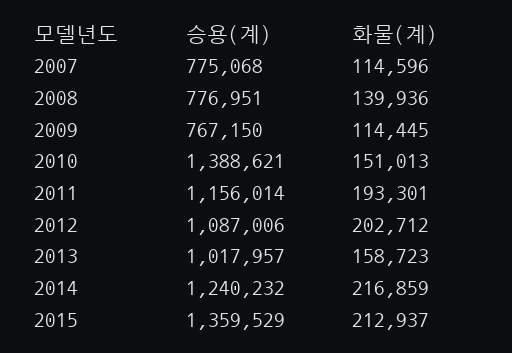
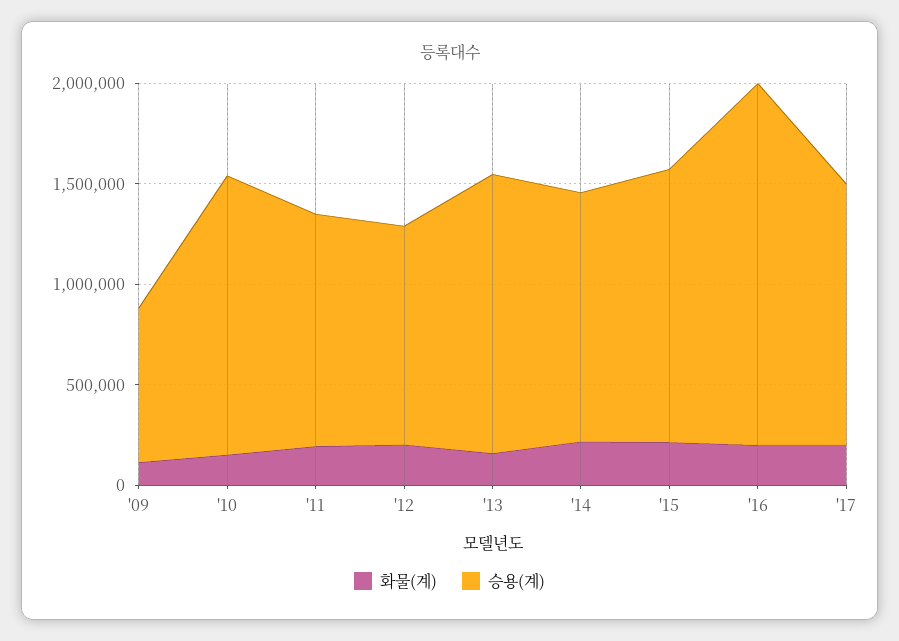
승용(계), 2007: 775068 -> none
화물(계), 2007: 114596 -> none
승용(계), 2008: 776951 -> none
화물(계), 2008: 139936 -> none
승용(계), 2013: 1017957 -> 1400000
화물(계), '16: none -> 200000
승용(계), '16: none -> 1800000
화물(계), '17: none -> 200000
승용(계), '17: none -> 1300000

